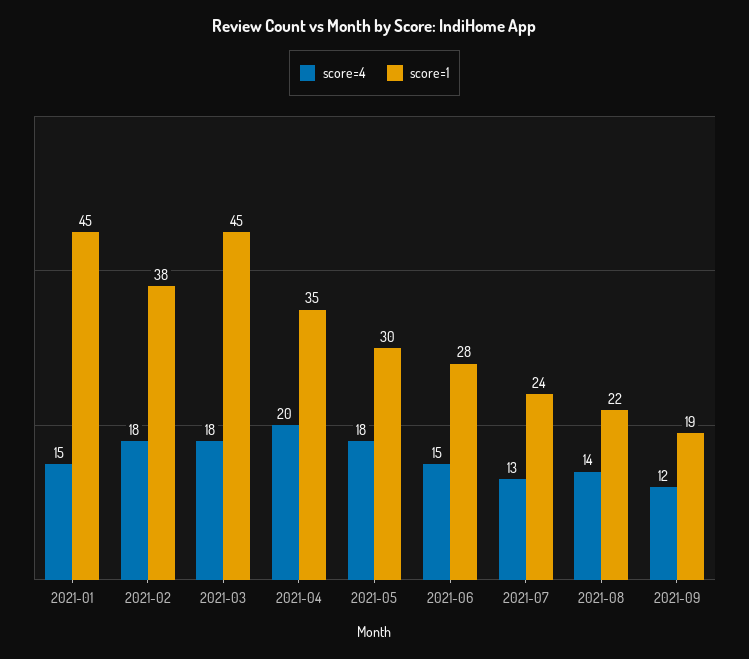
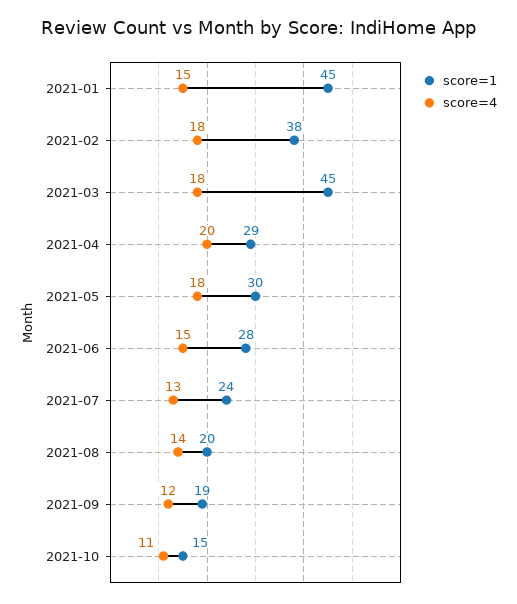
score=1, 2021-04: 35 -> 29
score=1, 2021-08: 22 -> 20
score=1, 2021-10: none -> 15
score=4, 2021-10: none -> 11

